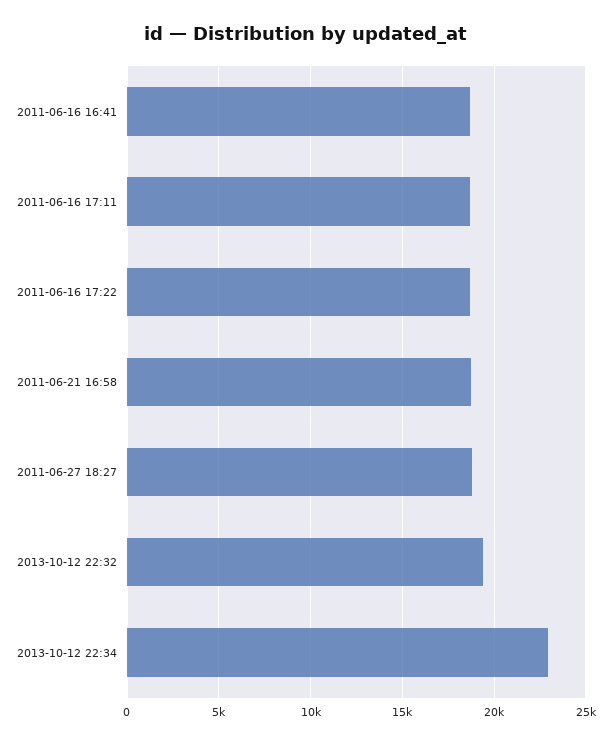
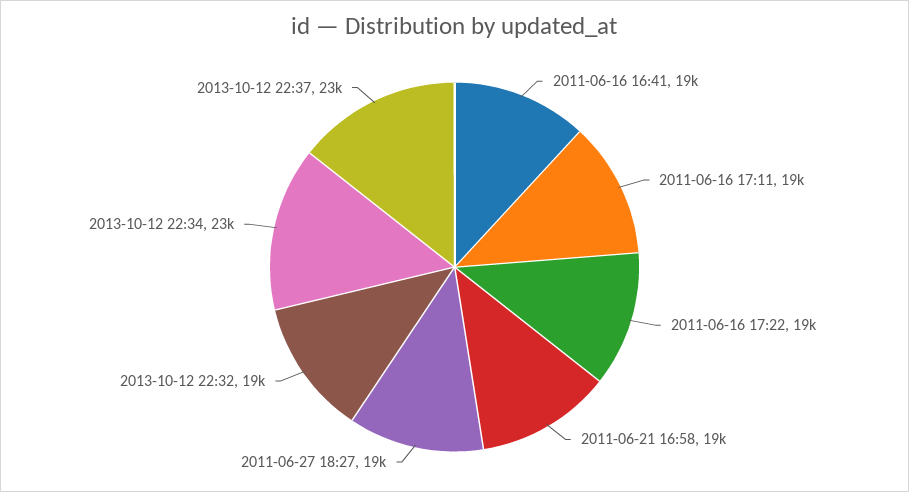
2013-10-12 22:37: none -> 23000

